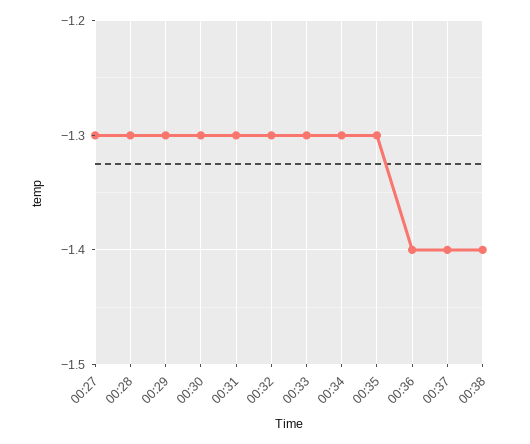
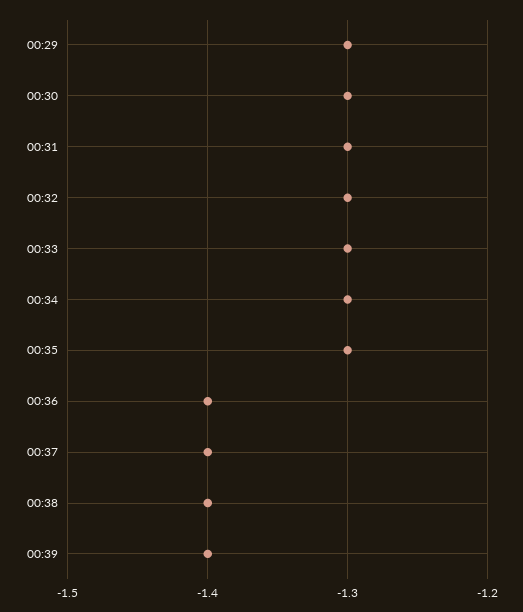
00:27: -1.3 -> none
00:28: -1.3 -> none
00:39: none -> -1.4

